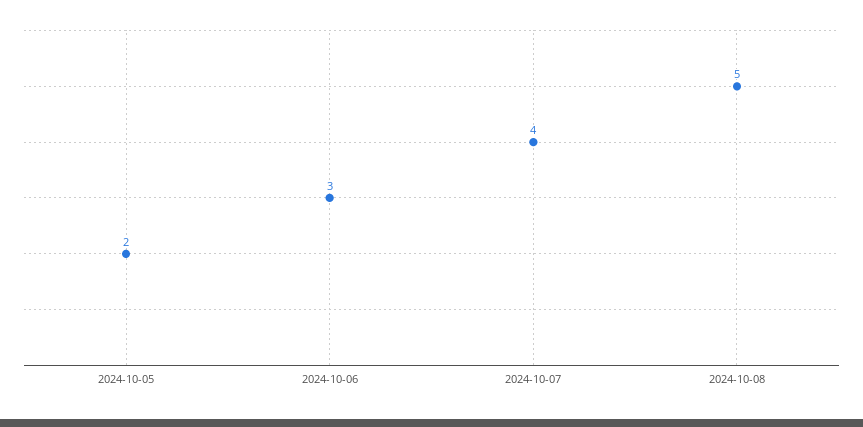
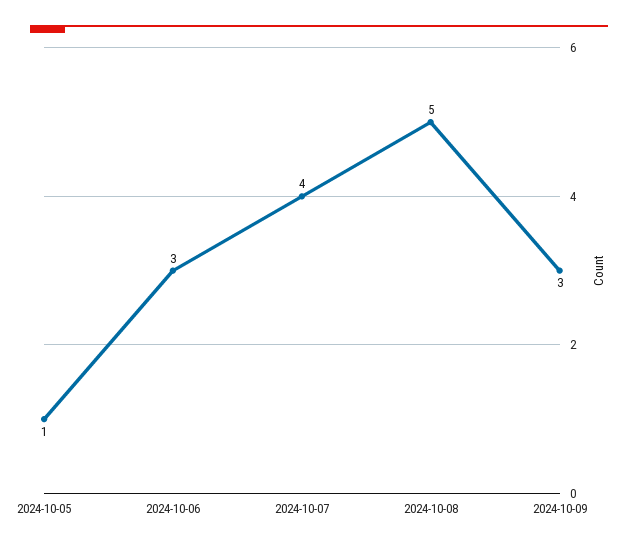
2024-10-05: 2 -> 1
2024-10-09: none -> 3

